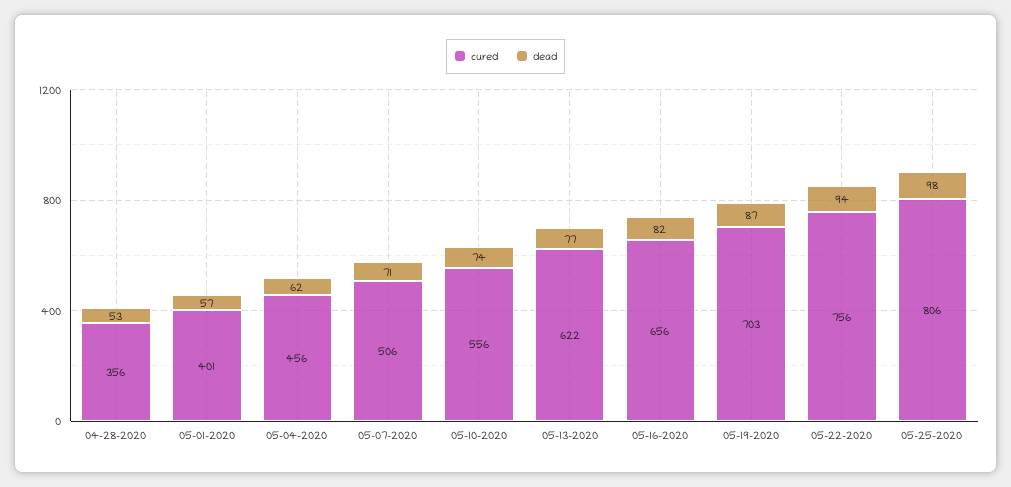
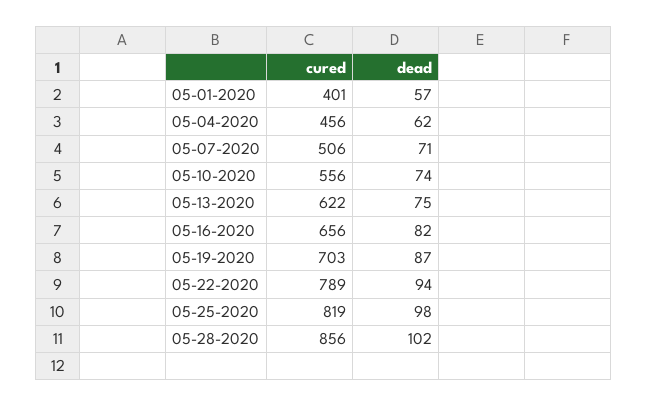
cured, 04-28-2020: 356 -> none
dead, 04-28-2020: 53 -> none
dead, 05-13-2020: 77 -> 75
cured, 05-22-2020: 756 -> 789
cured, 05-25-2020: 806 -> 819
cured, 05-28-2020: none -> 856
dead, 05-28-2020: none -> 102

